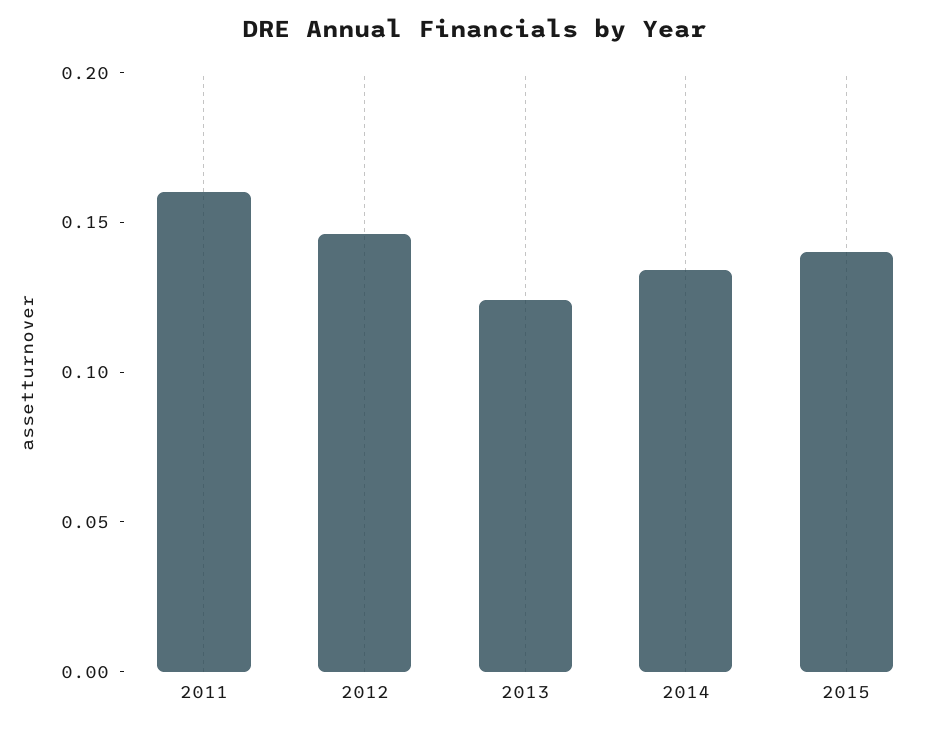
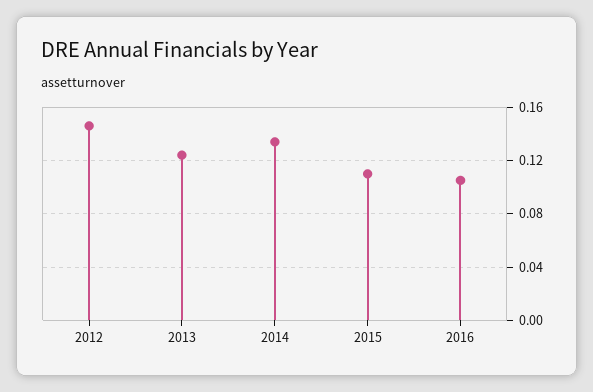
2011: 0.16 -> none
2015: 0.14 -> 0.11
2016: none -> 0.105

